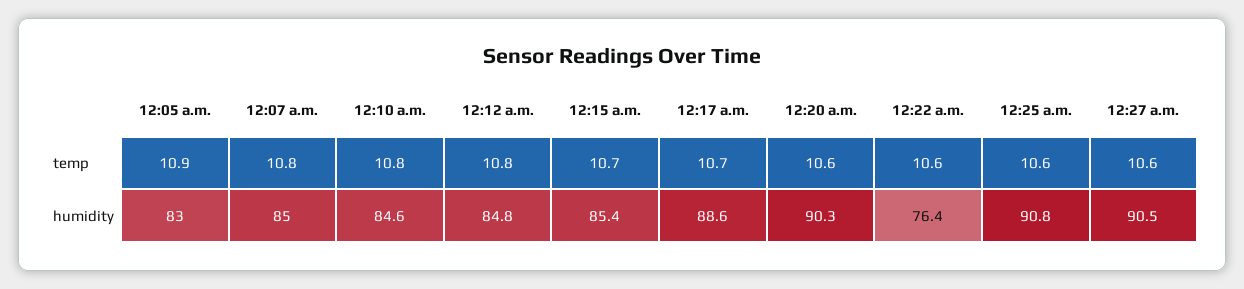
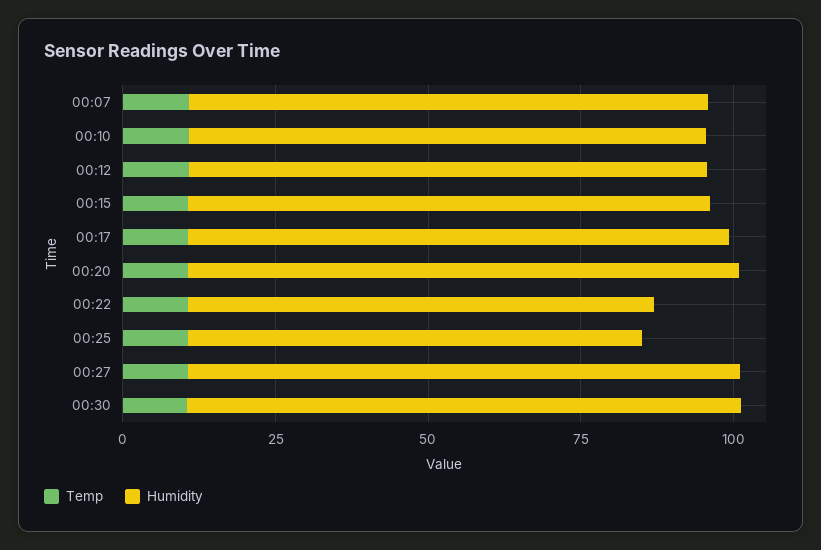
temp, 12:05 a.m.: 10.9 -> none
humidity, 12:05 a.m.: 83 -> none
humidity, 12:25 a.m.: 90.8 -> 75
temp, 00:30: none -> 10
humidity, 00:30: none -> 90

